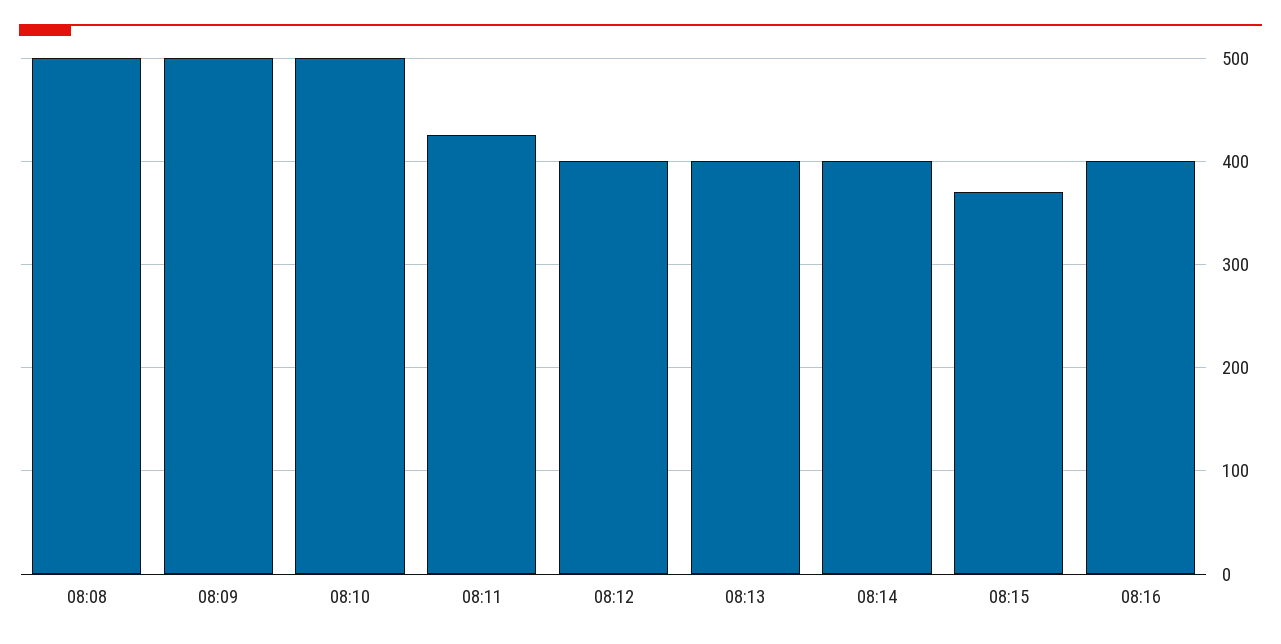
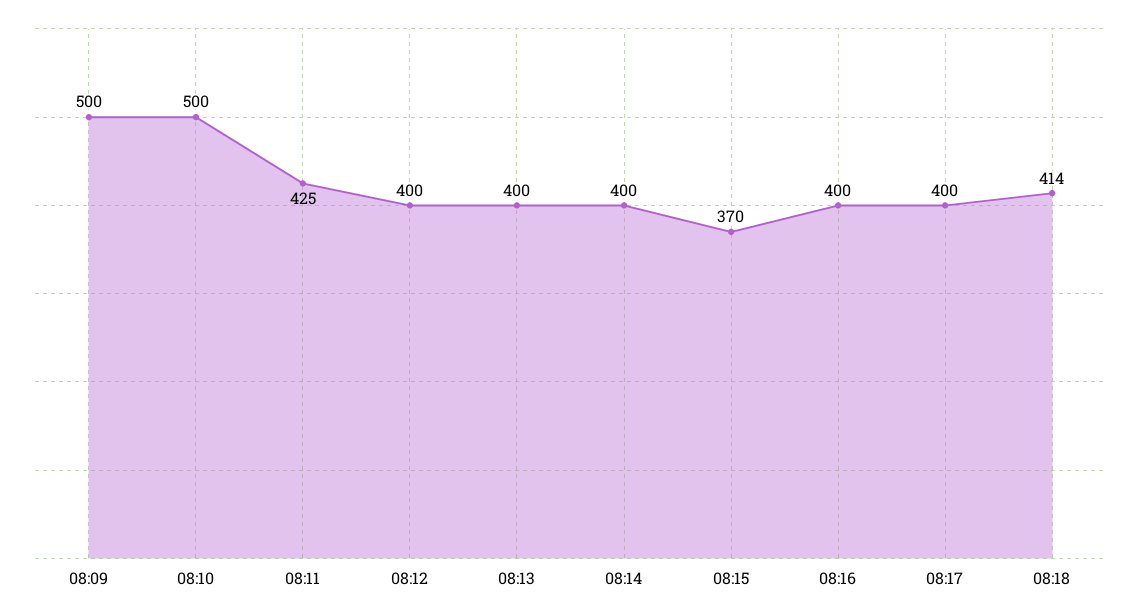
08:08: 500 -> none
08:17: none -> 400
08:18: none -> 414

